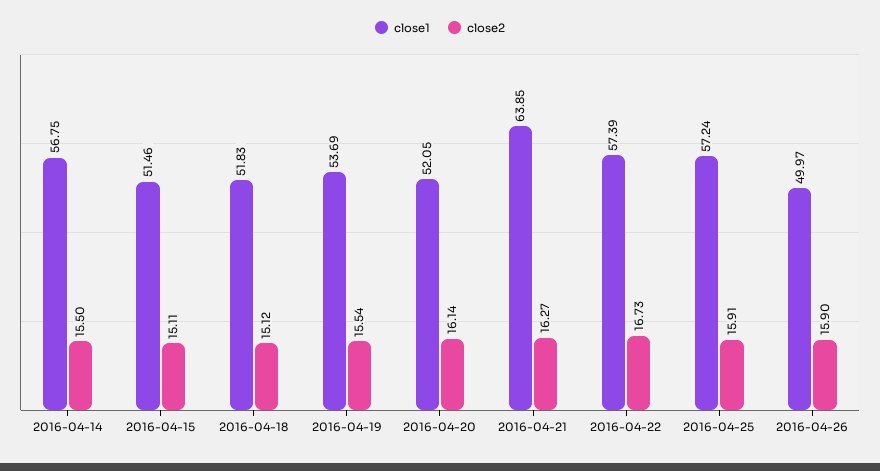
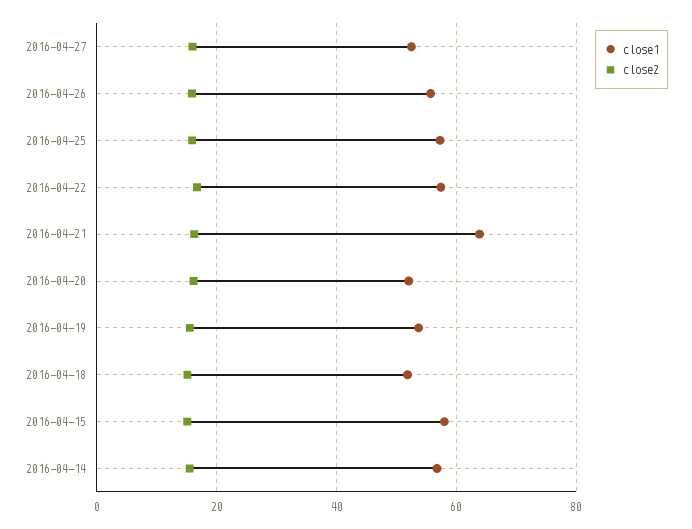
close1, 2016-04-15: 51.46 -> 58
close1, 2016-04-26: 49.97 -> 56
close1, 2016-04-27: none -> 52
close2, 2016-04-27: none -> 16

